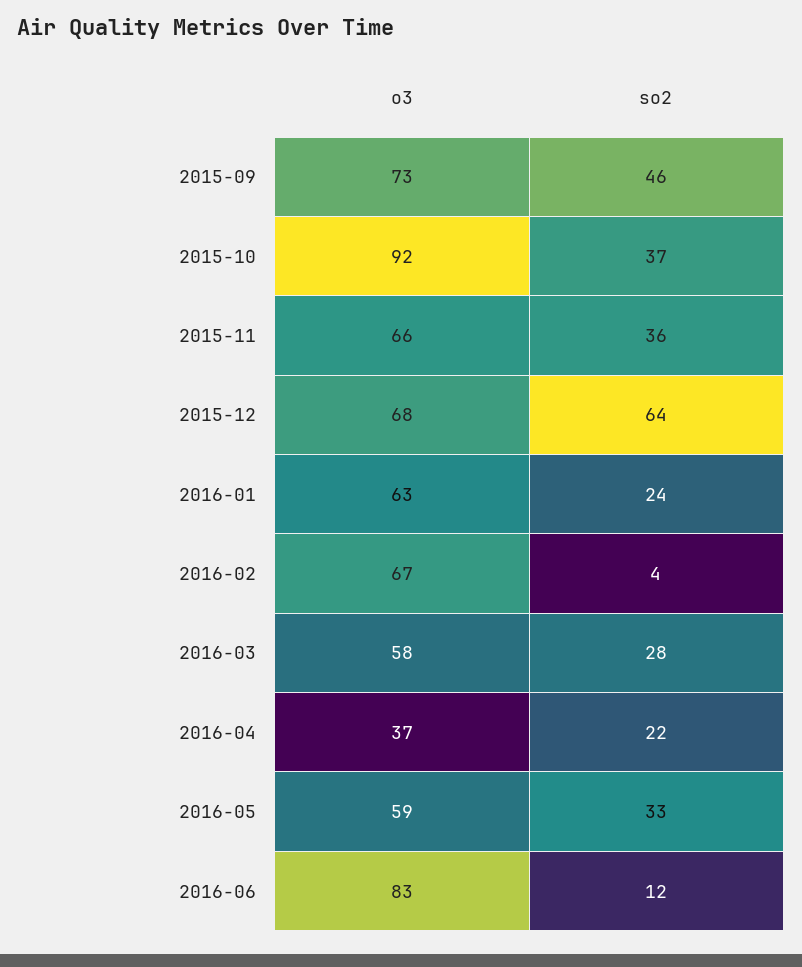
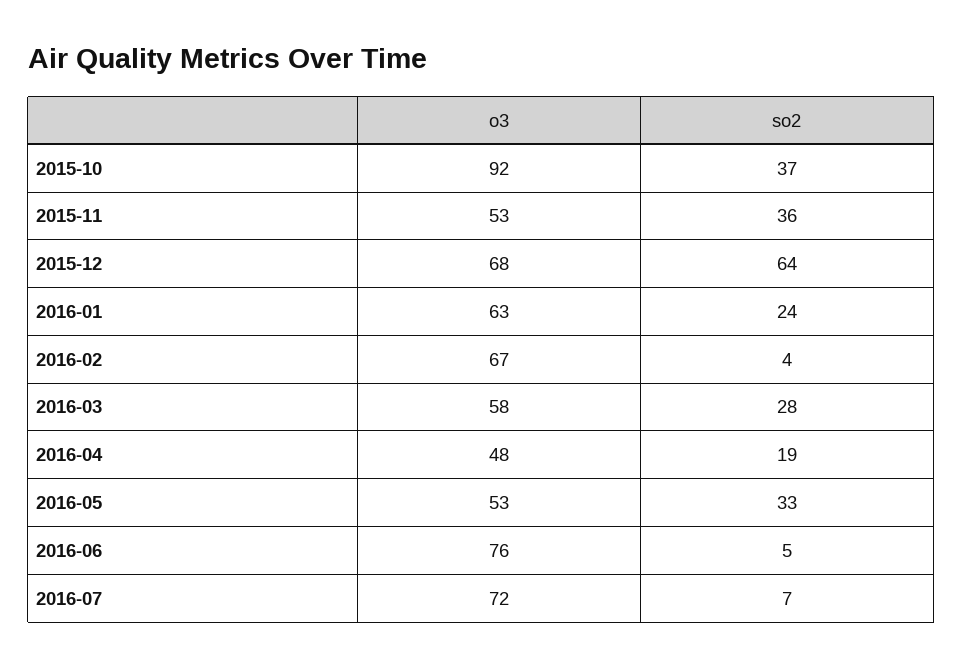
o3, 2015-09: 73 -> none
so2, 2015-09: 46 -> none
o3, 2015-11: 66 -> 53
o3, 2016-04: 37 -> 48
so2, 2016-04: 22 -> 19
o3, 2016-05: 59 -> 53
o3, 2016-06: 83 -> 76
so2, 2016-06: 12 -> 5
o3, 2016-07: none -> 72
so2, 2016-07: none -> 7

